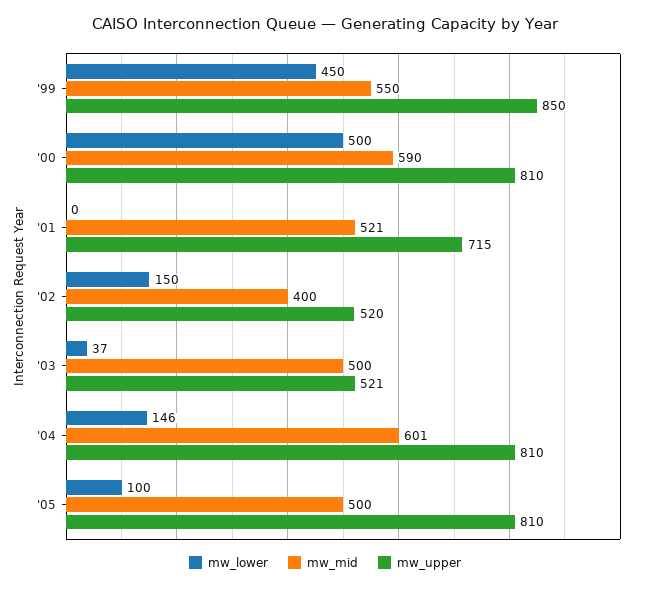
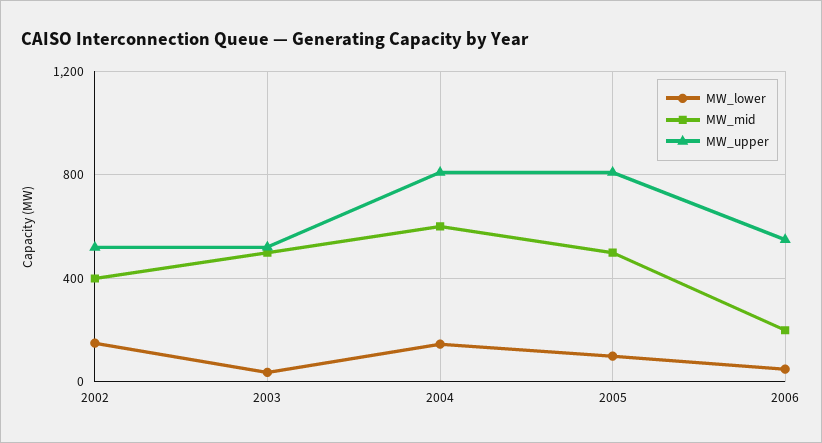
mw_lower, '99: 450 -> none
mw_mid, '99: 550 -> none
mw_upper, '99: 850 -> none
mw_lower, '00: 500 -> none
mw_mid, '00: 590 -> none
mw_upper, '00: 810 -> none
mw_lower, '01: 0 -> none
mw_mid, '01: 521 -> none
mw_upper, '01: 715 -> none
mw_lower, 2006: none -> 50
mw_mid, 2006: none -> 200
mw_upper, 2006: none -> 550

